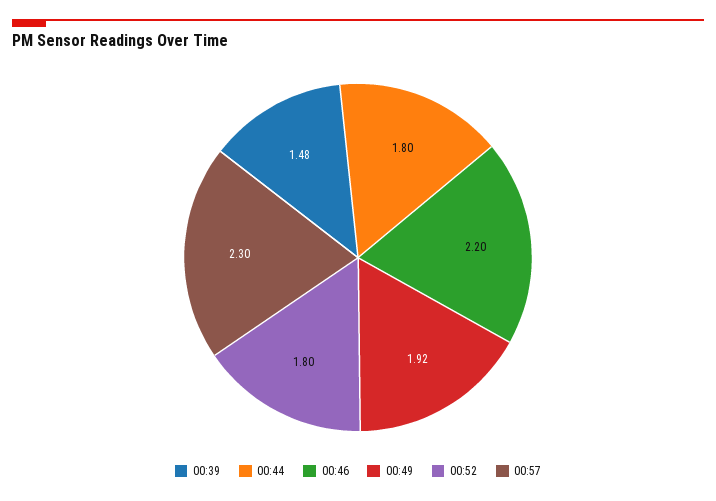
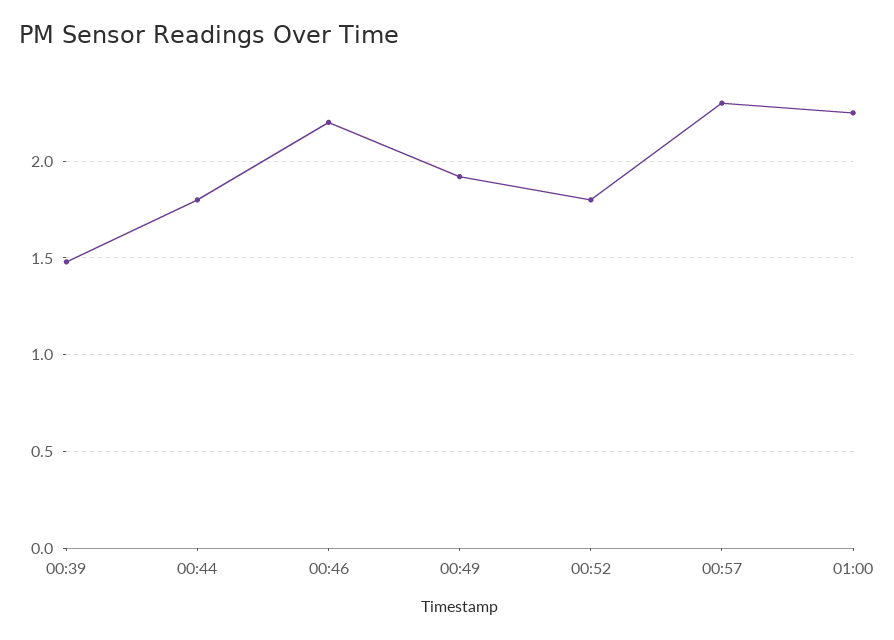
01:00: none -> 2.25

